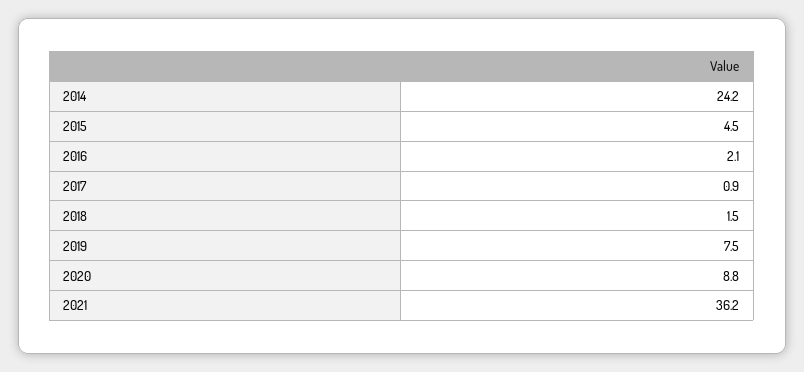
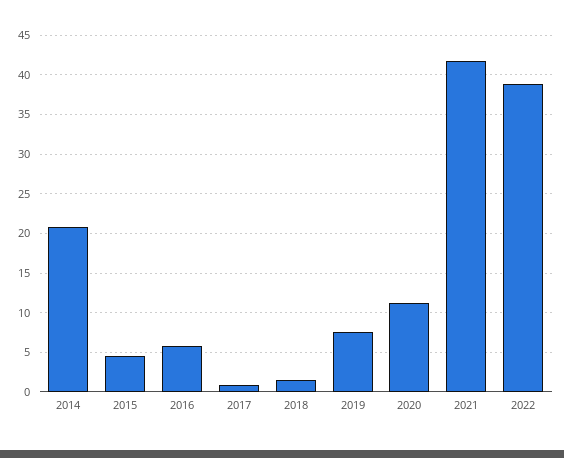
2014: 24.2 -> 21
2016: 2.1 -> 6
2020: 8.8 -> 11
2021: 36.2 -> 42
2022: none -> 39

